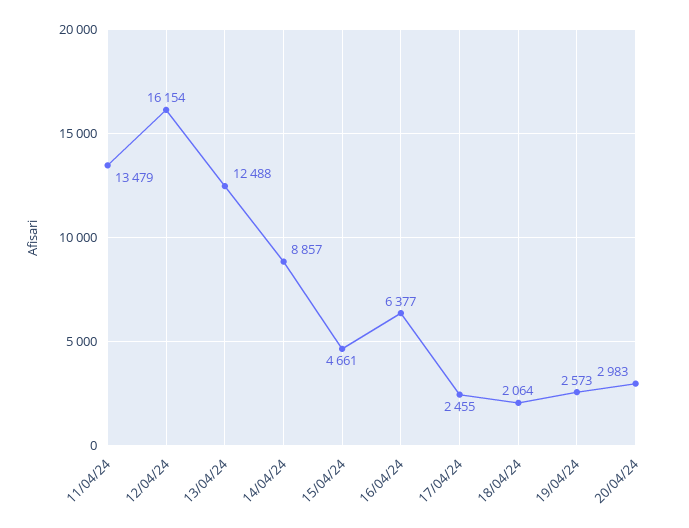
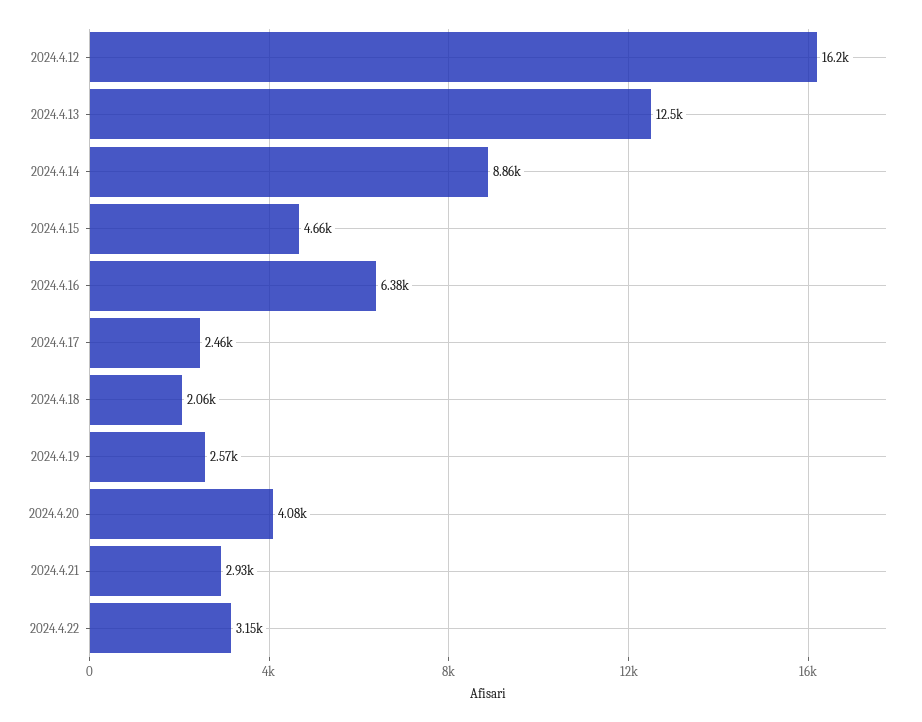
11/04/24: 13479 -> none
20/04/24: 2983 -> 4080
2024.4.21: none -> 2930
2024.4.22: none -> 3150

